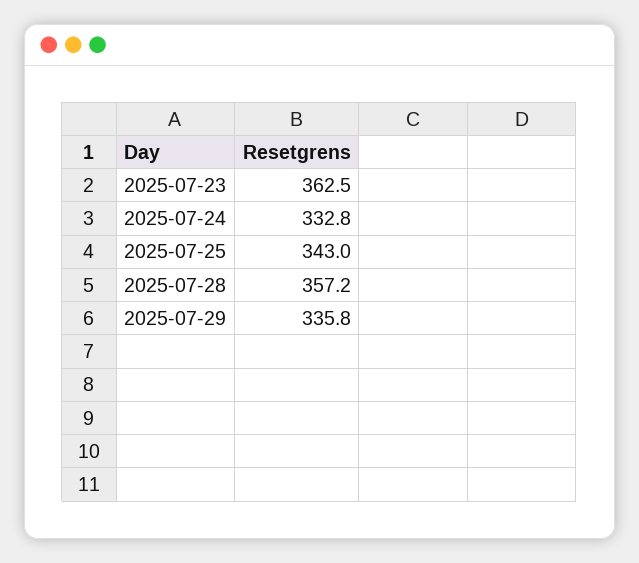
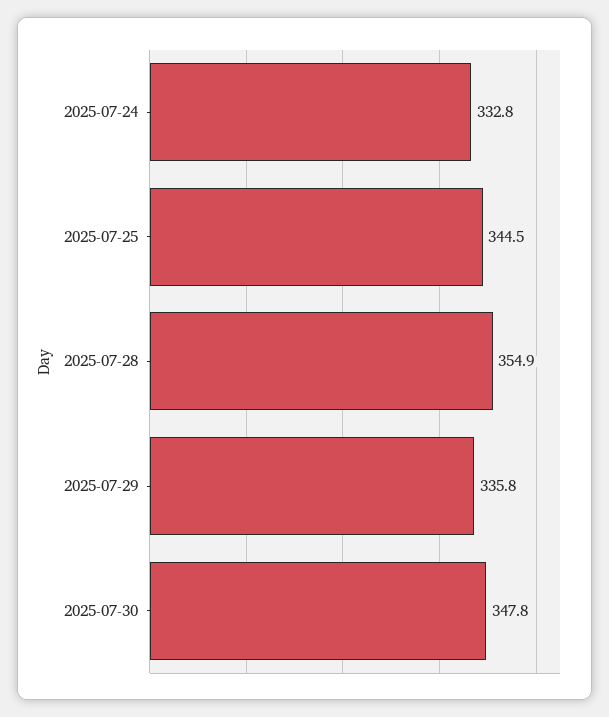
2025-07-23: 362.5 -> none
2025-07-25: 343 -> 344.5
2025-07-28: 357.2 -> 354.9
2025-07-30: none -> 347.8

